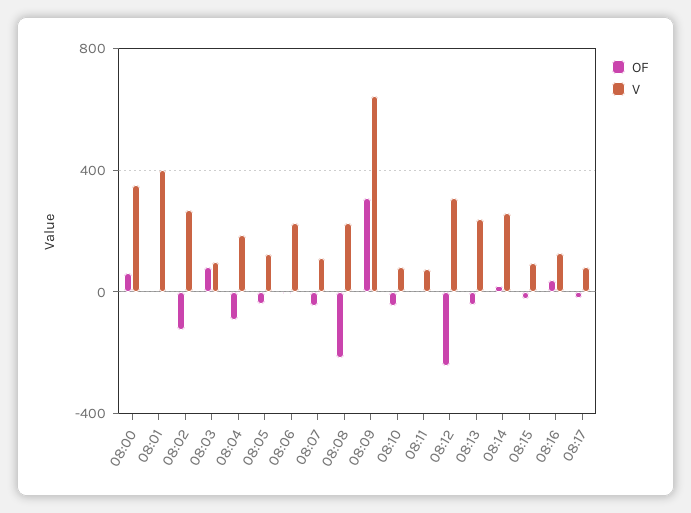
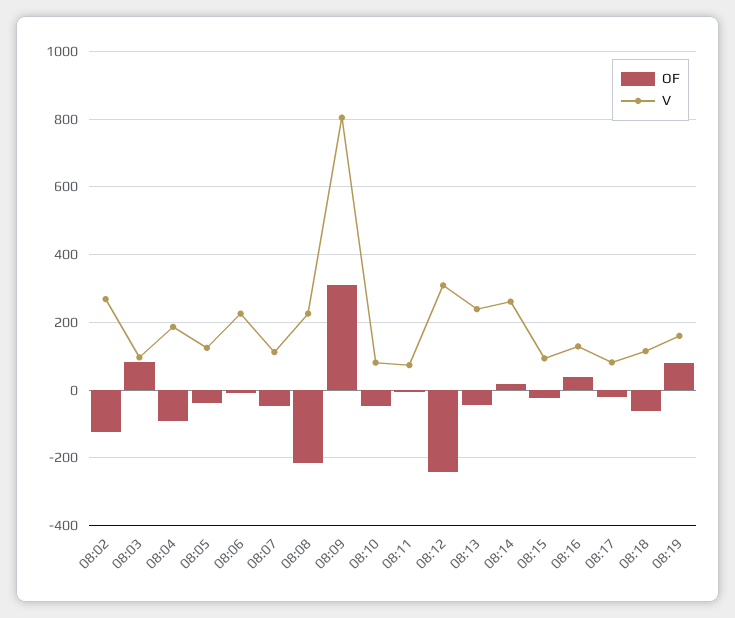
OF, 08:00: 50 -> none
V, 08:00: 350 -> none
OF, 08:01: 0 -> none
V, 08:01: 400 -> none
V, 08:09: 650 -> 800
OF, 08:18: none -> -60
V, 08:18: none -> 120
OF, 08:19: none -> 80
V, 08:19: none -> 160

